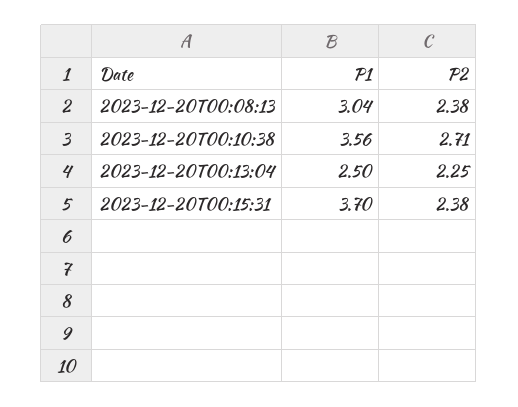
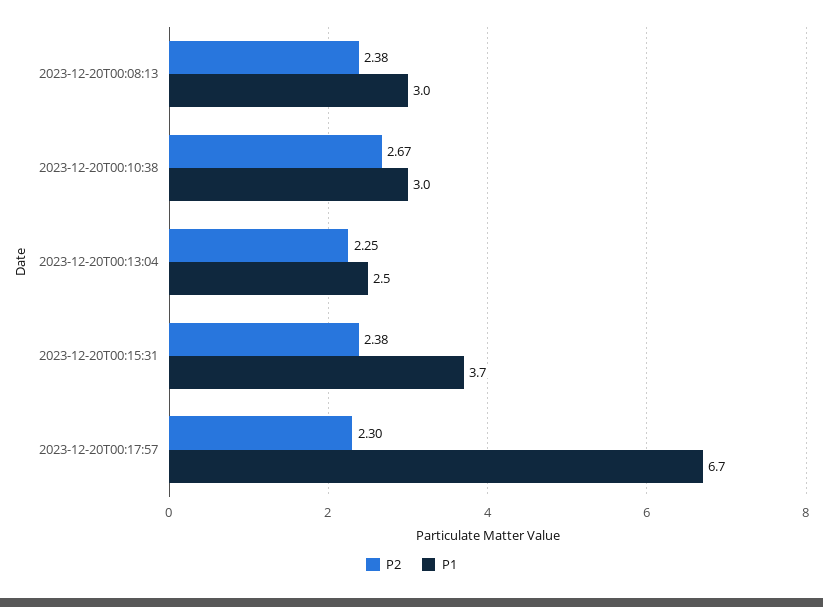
P1, 2023-12-20T00:10:38: 3.56 -> 3
P2, 2023-12-20T00:10:38: 2.71 -> 2.67
P2, 2023-12-20T00:17:57: none -> 2.3
P1, 2023-12-20T00:17:57: none -> 6.7

